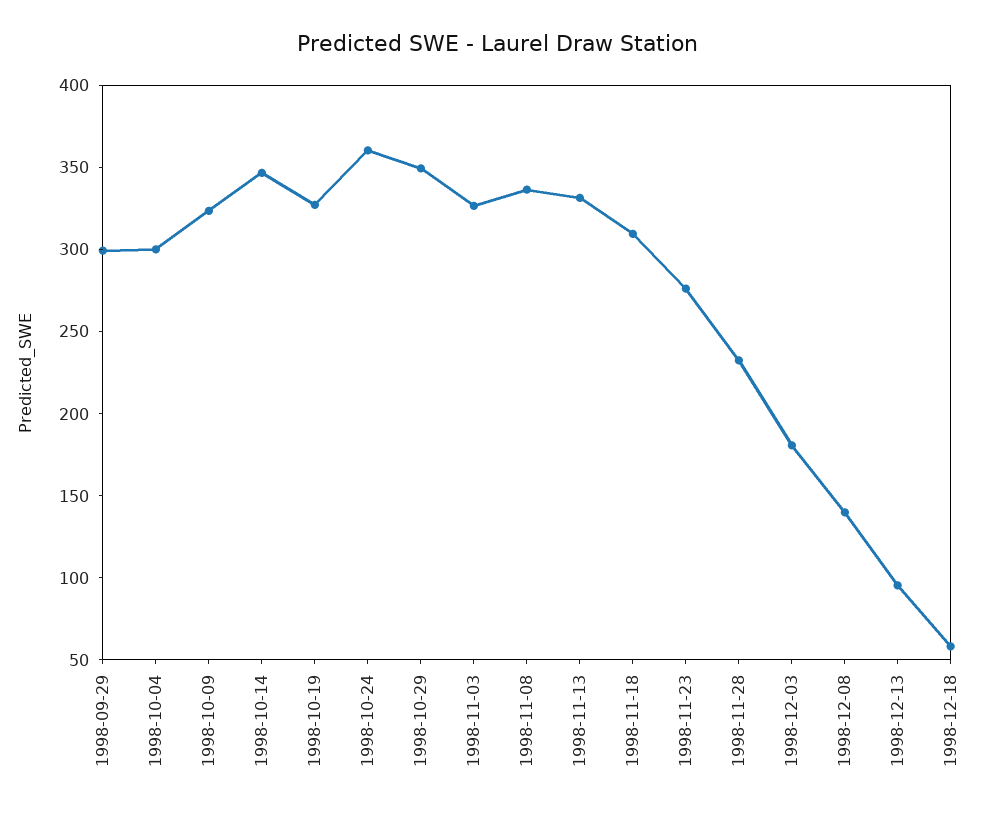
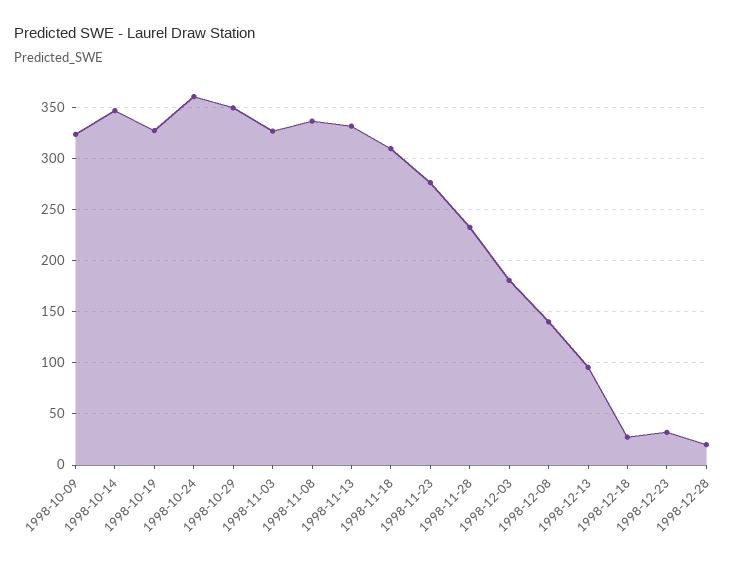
1998-09-29: 300 -> none
1998-10-04: 300 -> none
1998-12-18: 60 -> 30
1998-12-23: none -> 30
1998-12-28: none -> 20

